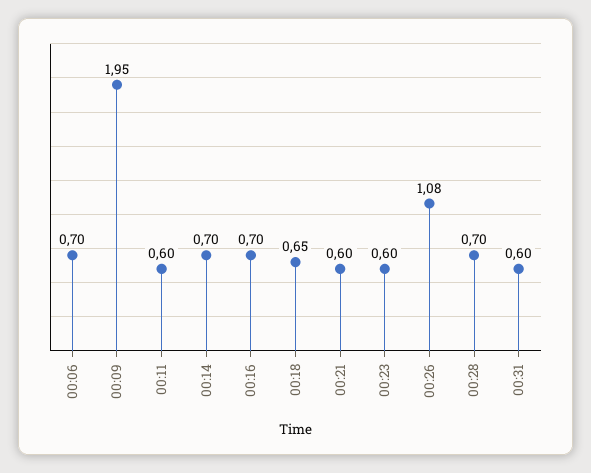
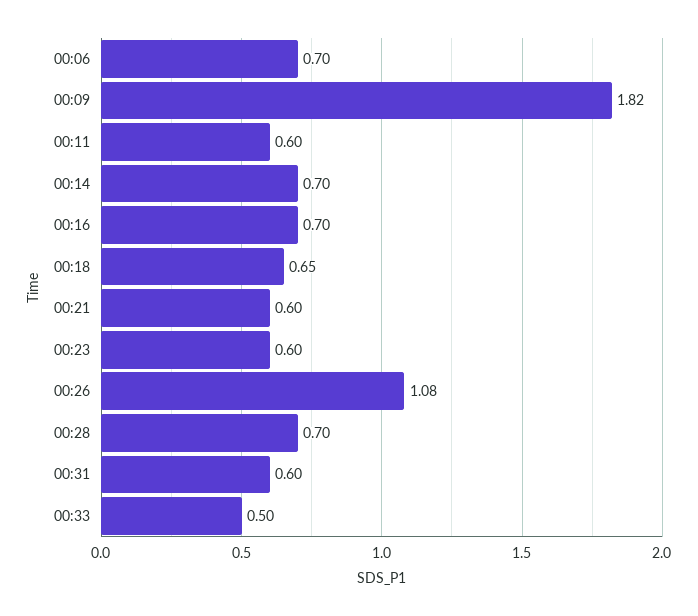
00:09: 1.95 -> 1.82
00:33: none -> 0.5

